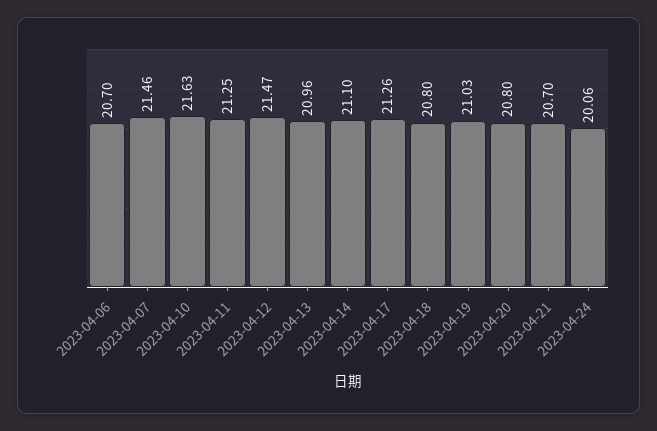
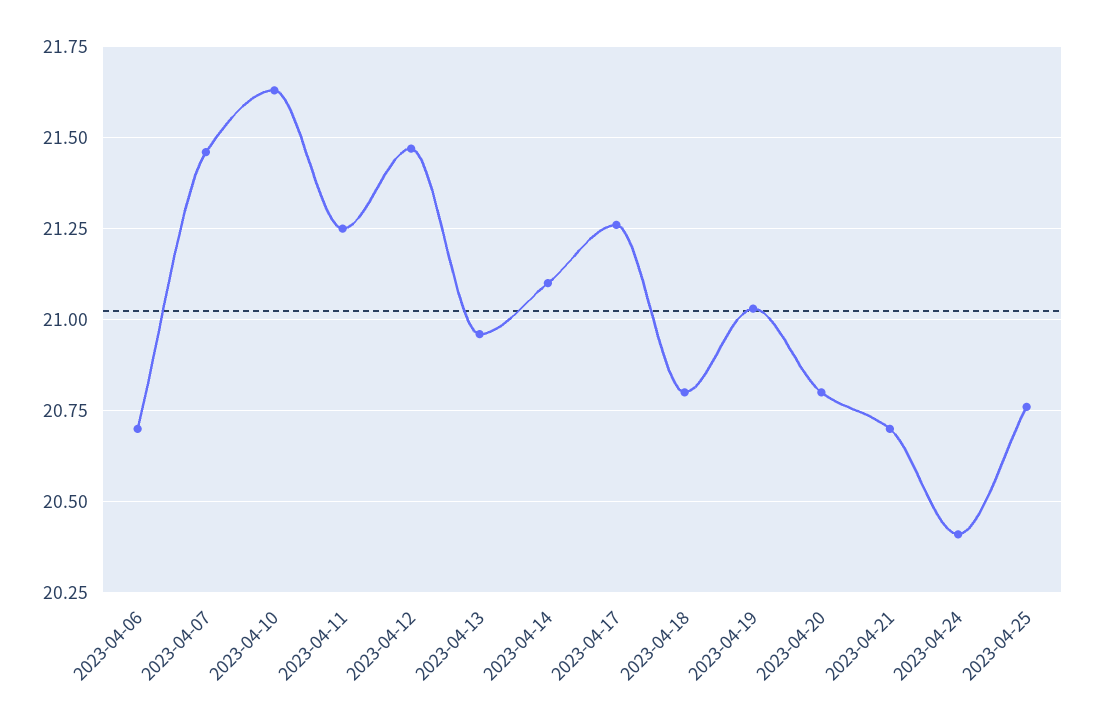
2023-04-24: 20.06 -> 20.4
2023-04-25: none -> 20.75

